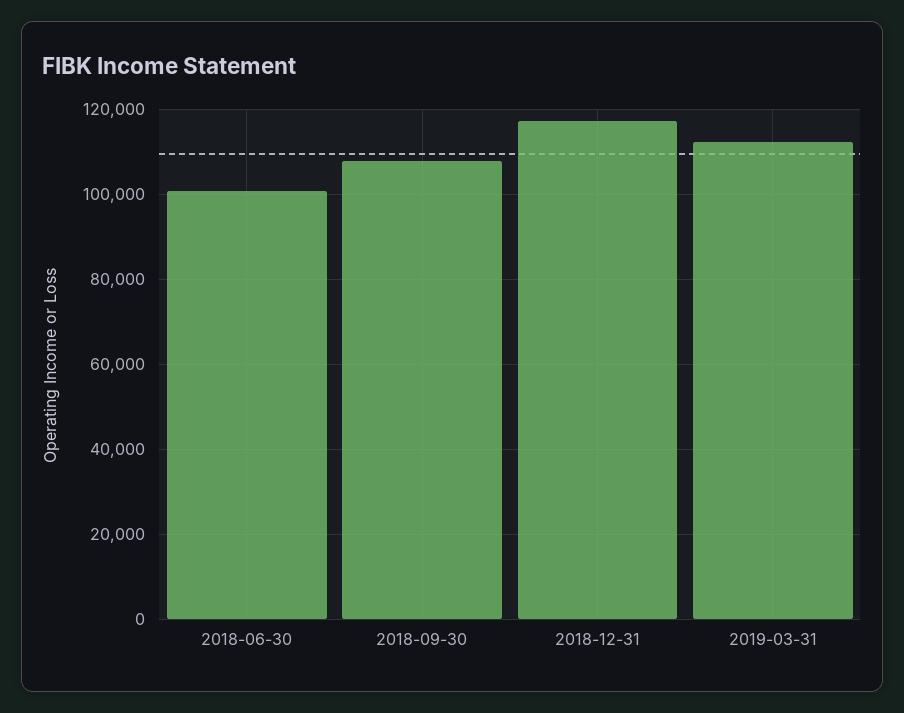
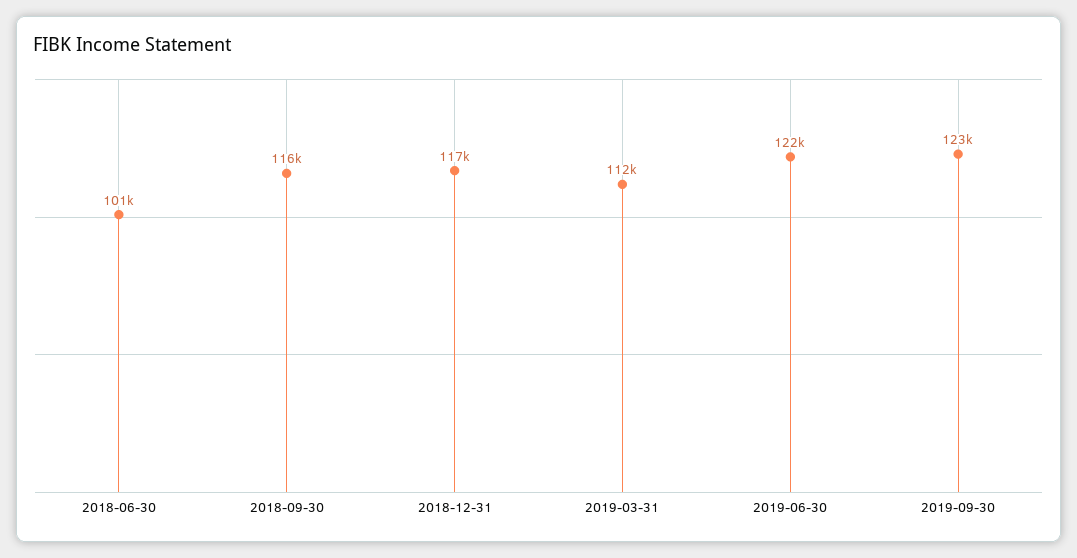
2018-09-30: 108000 -> 116000
2019-06-30: none -> 122000
2019-09-30: none -> 123000

